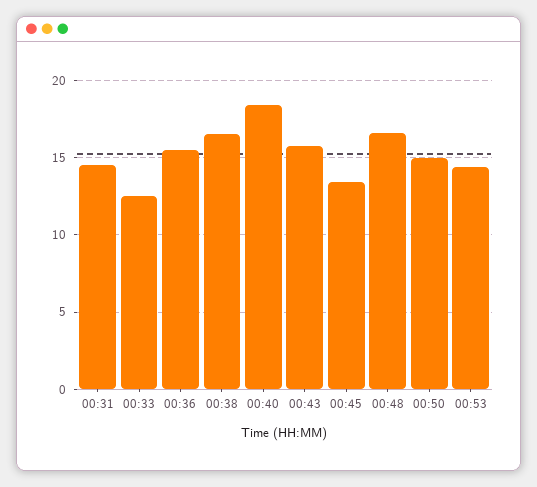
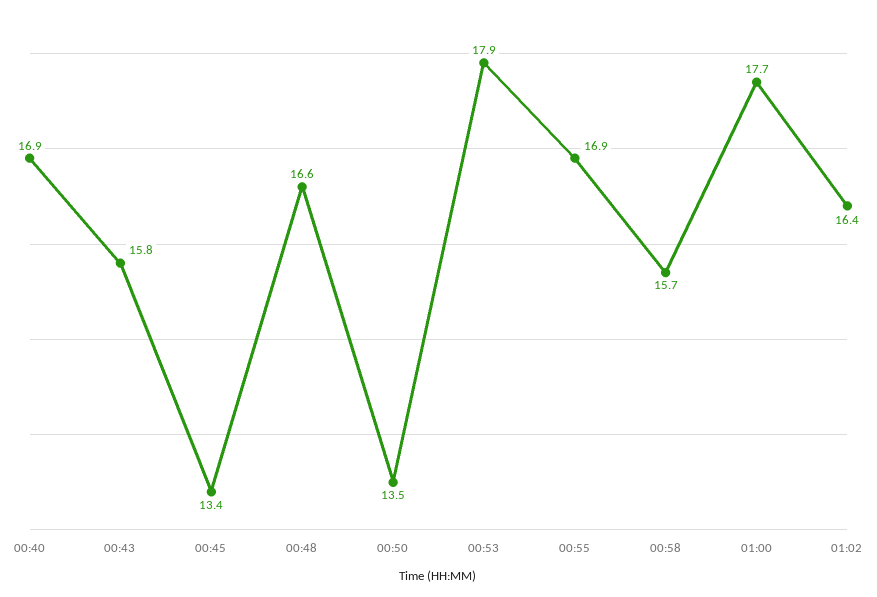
00:31: 14.5 -> none
00:33: 12.5 -> none
00:36: 15.5 -> none
00:38: 16.5 -> none
00:40: 18.5 -> 16.9
00:50: 15 -> 13.5
00:53: 14.5 -> 17.9
00:55: none -> 16.9
00:58: none -> 15.7
01:00: none -> 17.7
01:02: none -> 16.4

